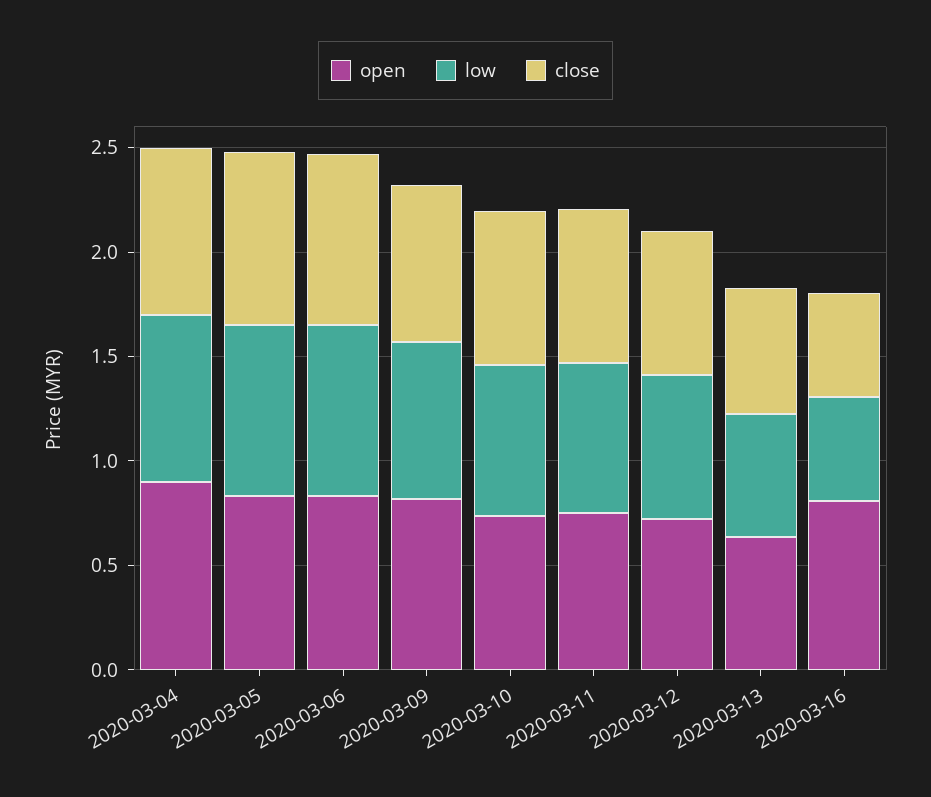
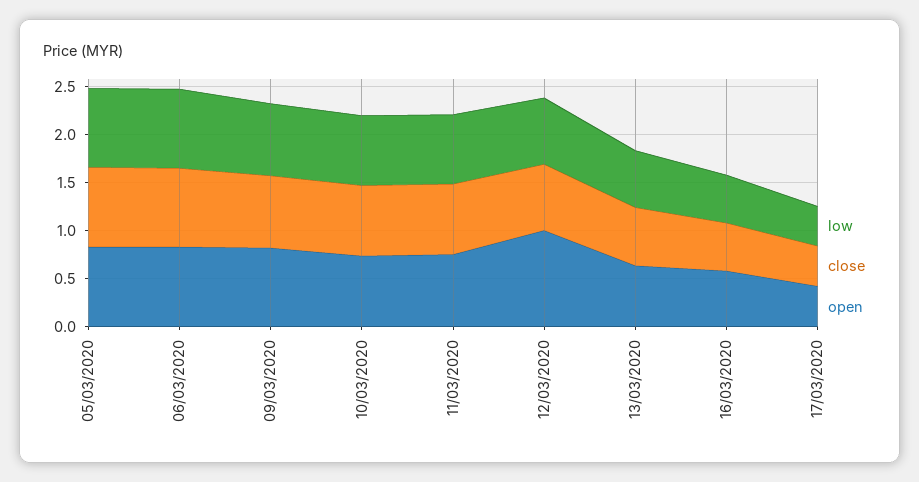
open, 2020-03-04: 0.9 -> none
low, 2020-03-04: 0.8 -> none
close, 2020-03-04: 0.8 -> none
open, 2020-03-12: 0.7 -> 1
open, 2020-03-16: 0.8 -> 0.6
low, 17/03/2020: none -> 0.4
close, 17/03/2020: none -> 0.4
open, 17/03/2020: none -> 0.4

